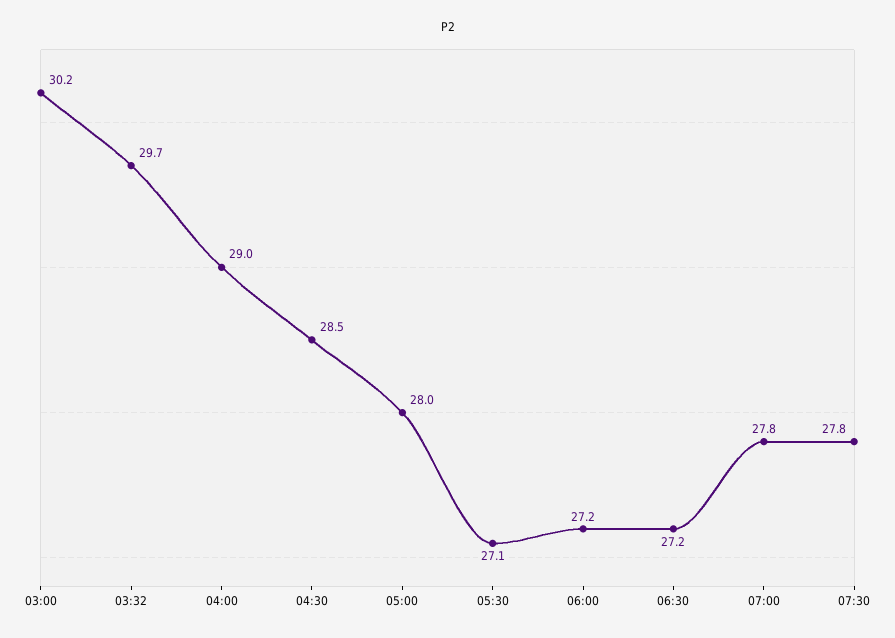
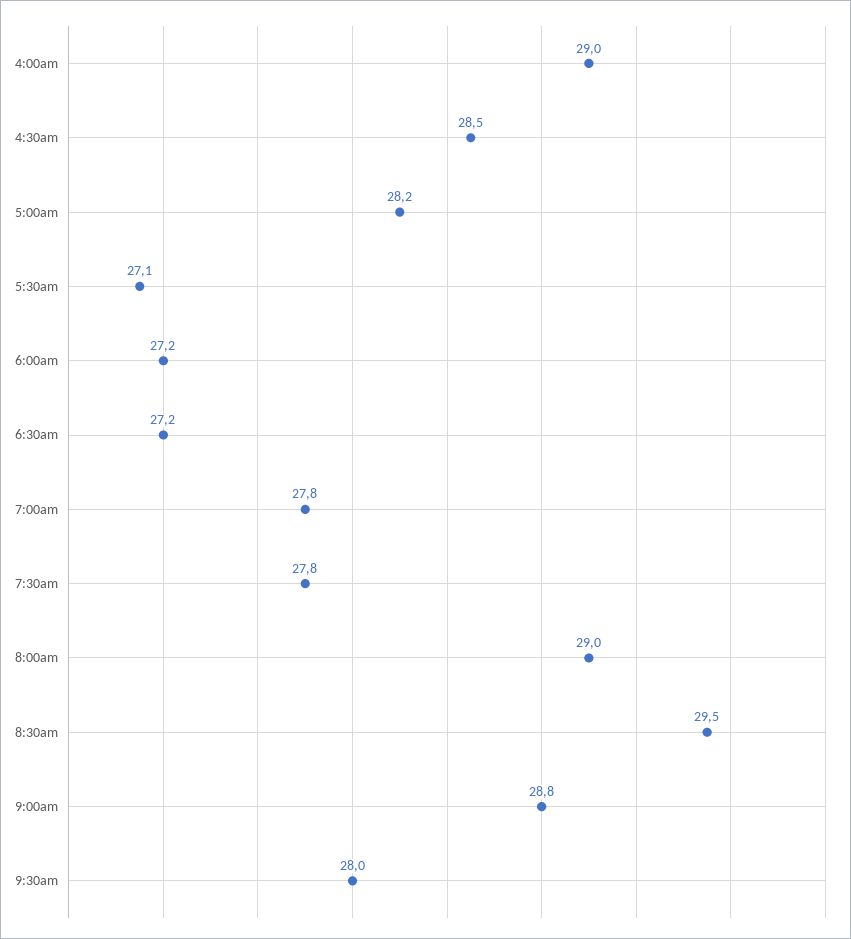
03:00: 30.2 -> none
03:32: 29.7 -> none
05:00: 28 -> 28.2
8:00am: none -> 29
8:30am: none -> 29.5
9:00am: none -> 28.8
9:30am: none -> 28

